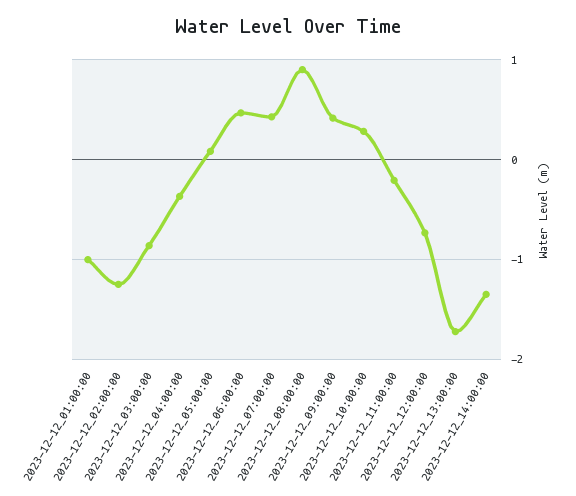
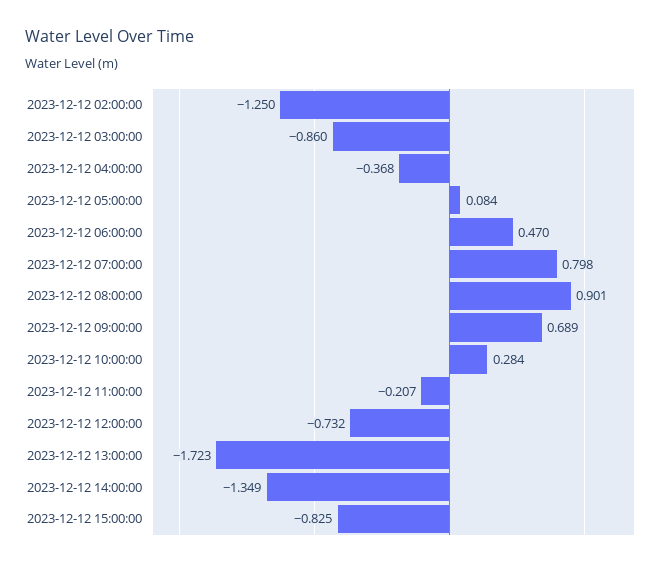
2023-12-12_01:00:00: -1 -> none
2023-12-12_07:00:00: 0.4 -> 0.798
2023-12-12_09:00:00: 0.4 -> 0.689
2023-12-12 15:00:00: none -> -0.825

